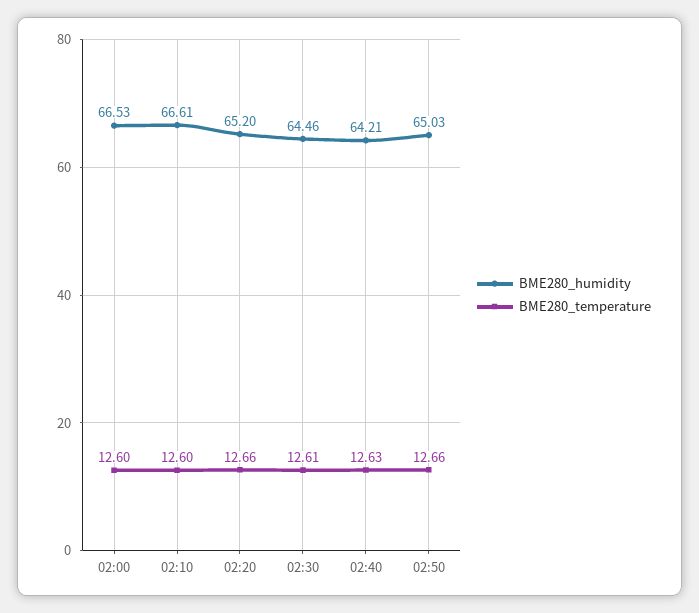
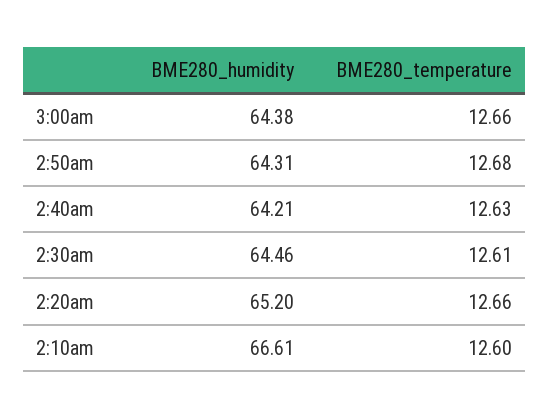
BME280_humidity, 02:00: 66.53 -> none
BME280_temperature, 02:00: 12.6 -> none
BME280_humidity, 02:50: 65.03 -> 64.31
BME280_temperature, 02:50: 12.66 -> 12.68
BME280_humidity, 3:00am: none -> 64.38
BME280_temperature, 3:00am: none -> 12.66

